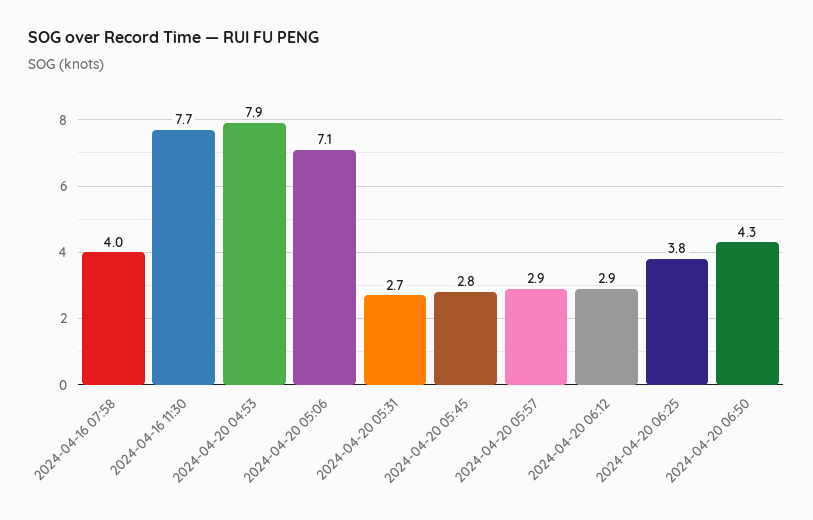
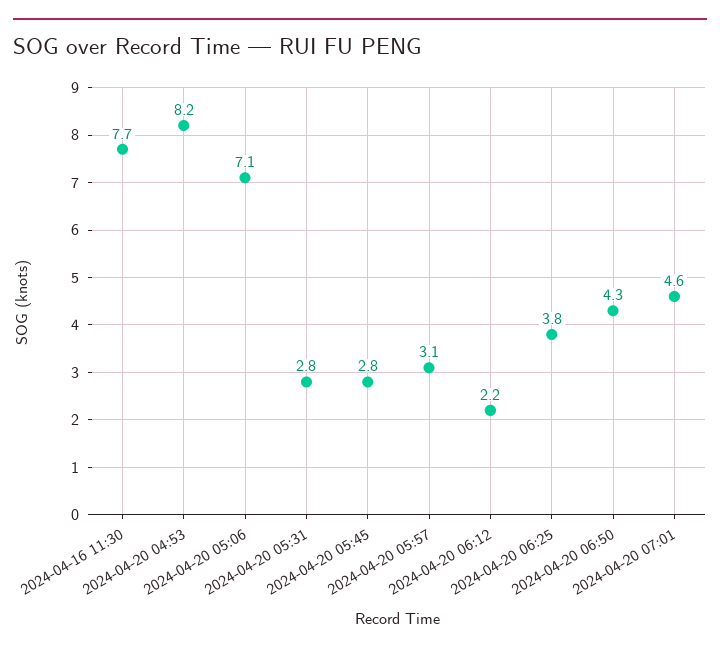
2024-04-16 07:58: 4 -> none
2024-04-20 04:53: 7.9 -> 8.2
2024-04-20 05:31: 2.7 -> 2.8
2024-04-20 05:57: 2.9 -> 3.1
2024-04-20 06:12: 2.9 -> 2.2
2024-04-20 07:01: none -> 4.6

